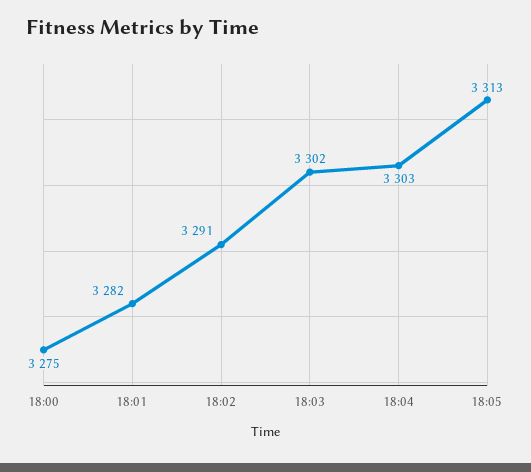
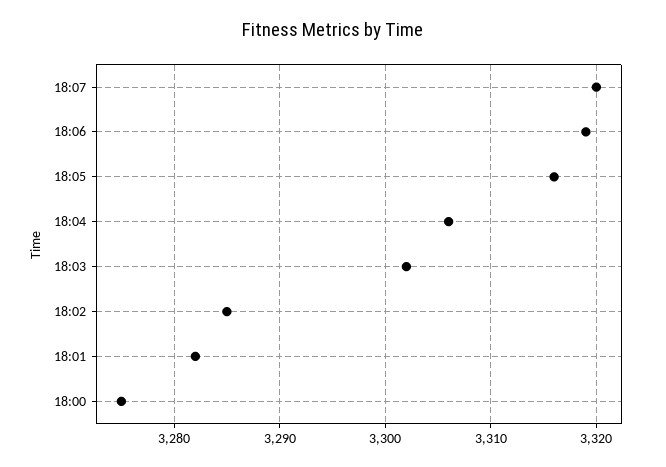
18:02: 3291 -> 3285
18:04: 3303 -> 3306
18:05: 3313 -> 3316
18:07: none -> 3320
18:06: none -> 3319

